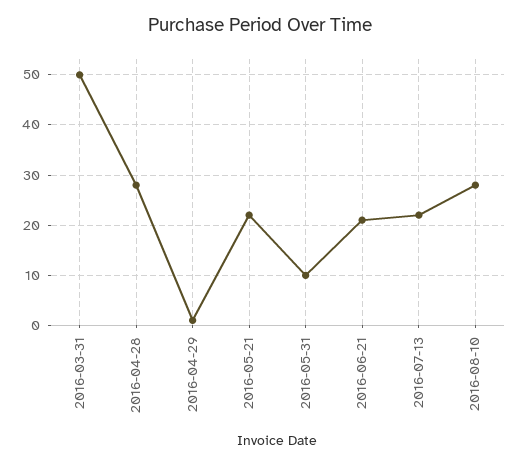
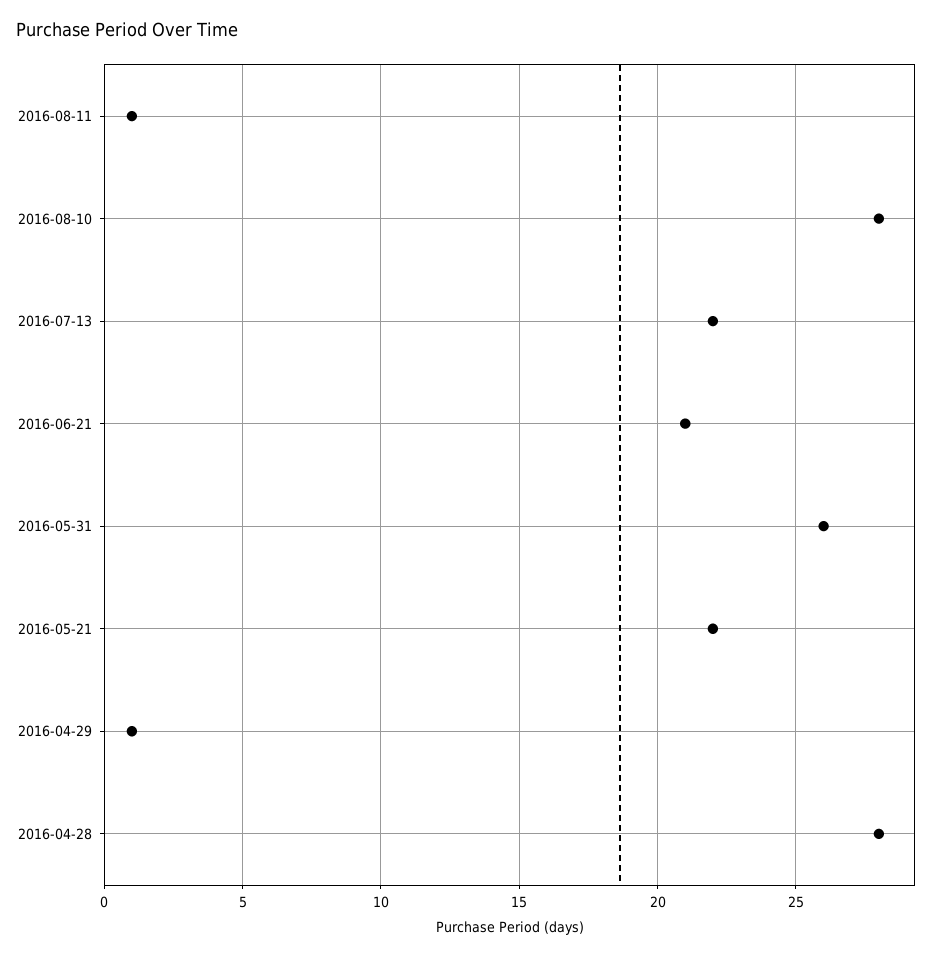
2016-03-31: 50 -> none
2016-05-31: 10 -> 26
2016-08-11: none -> 1

